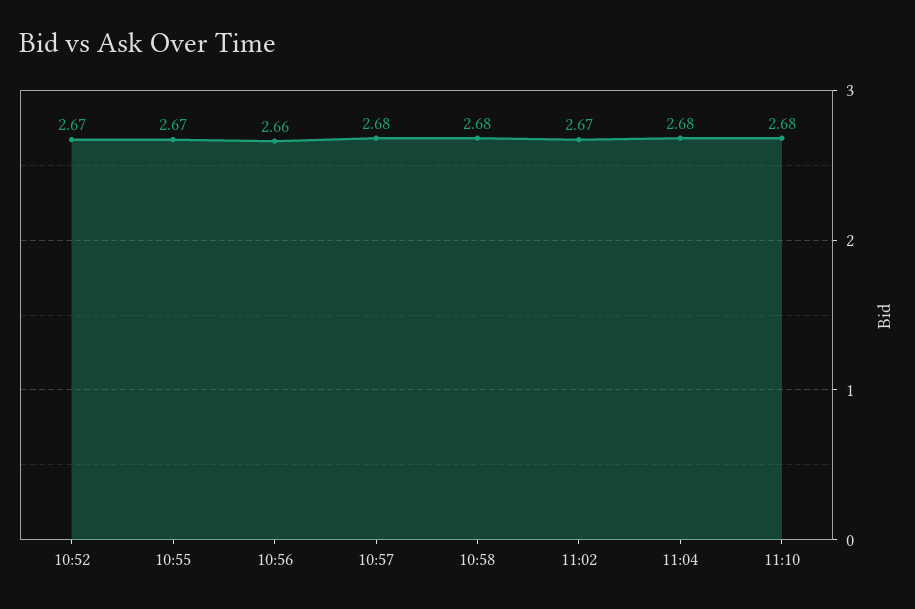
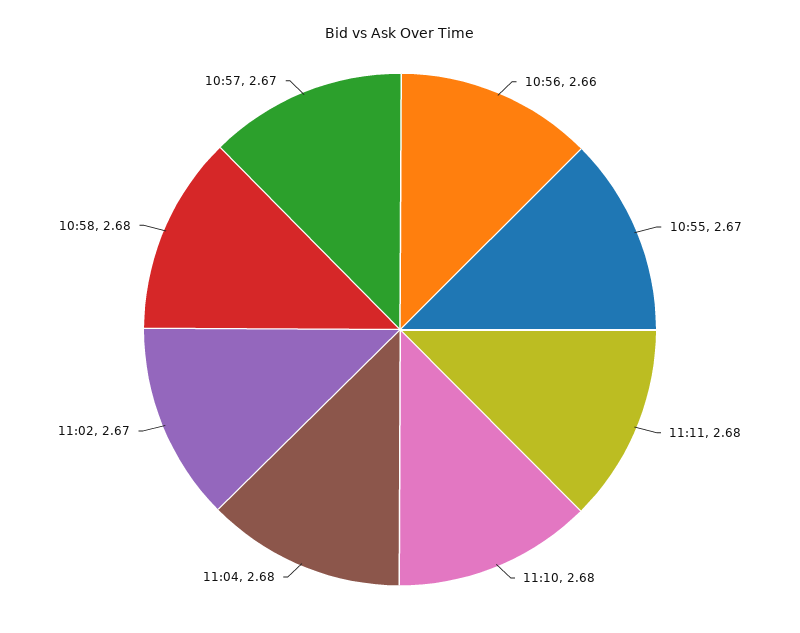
10:52: 2.67 -> none
10:57: 2.68 -> 2.67
11:11: none -> 2.68

